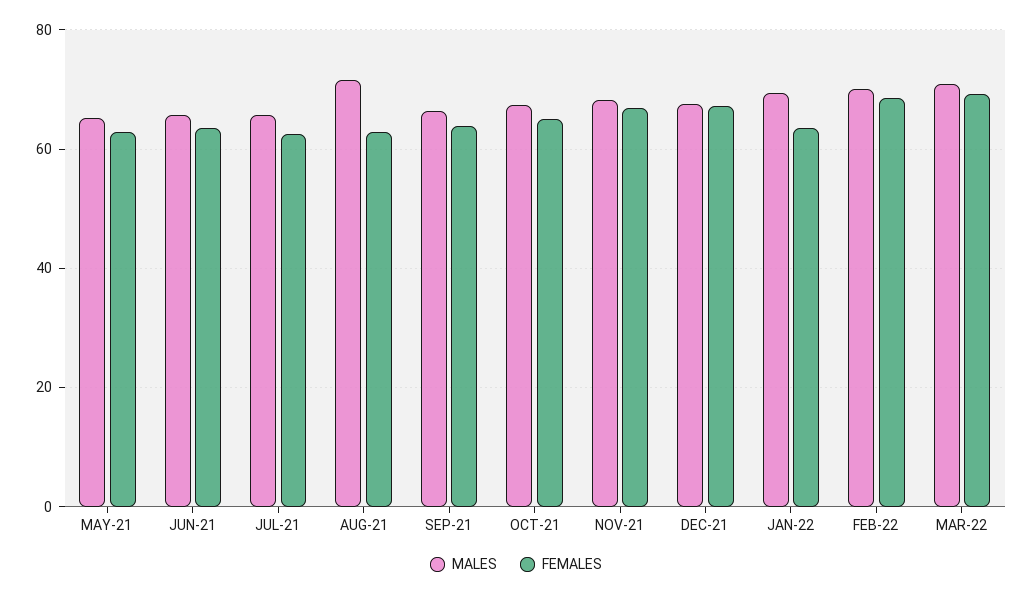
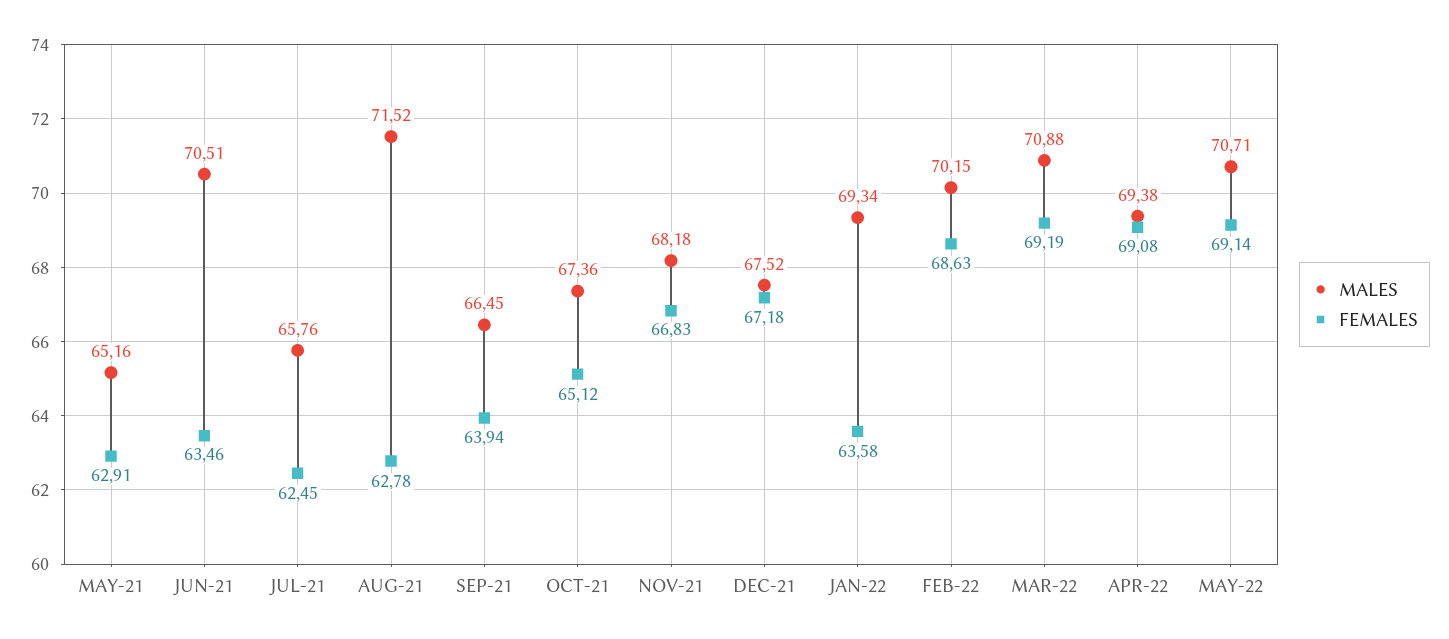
MALES, JUN-21: 66 -> 70.51
MALES, APR-22: none -> 69.38
FEMALES, APR-22: none -> 69.08
MALES, MAY-22: none -> 70.71
FEMALES, MAY-22: none -> 69.14

